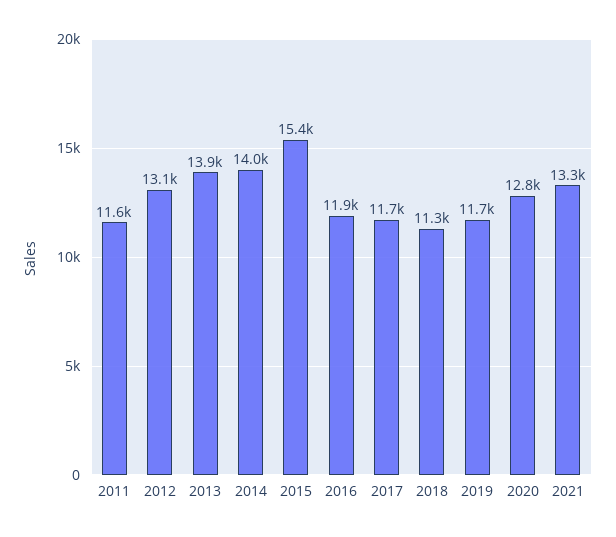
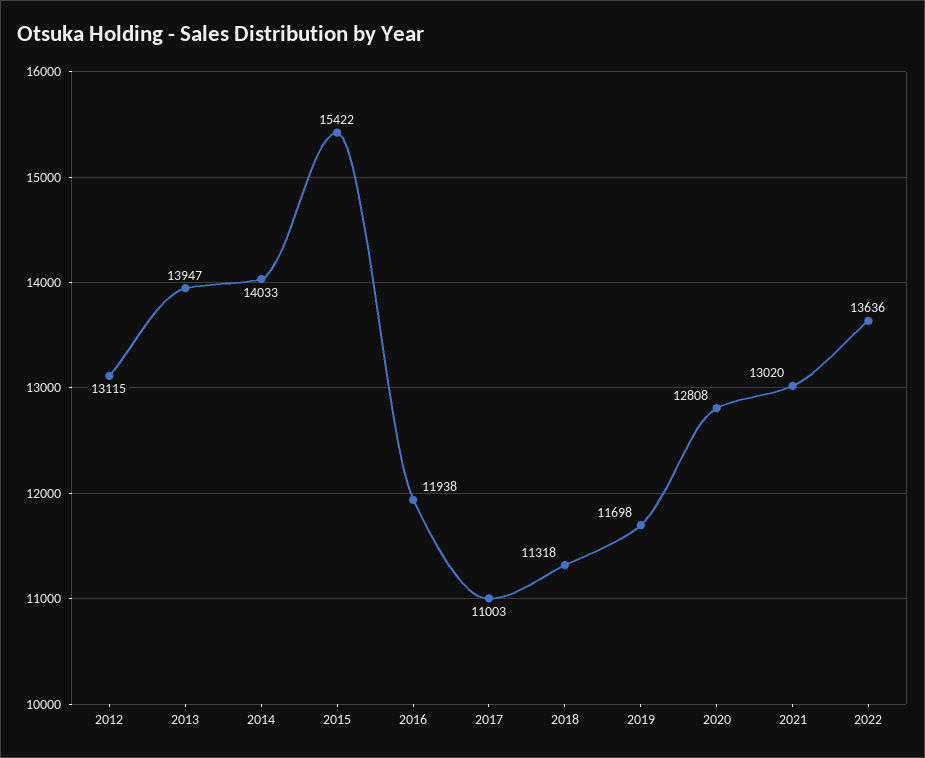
2011: 11600 -> none
2017: 11700 -> 11003
2021: 13300 -> 13020
2022: none -> 13636

